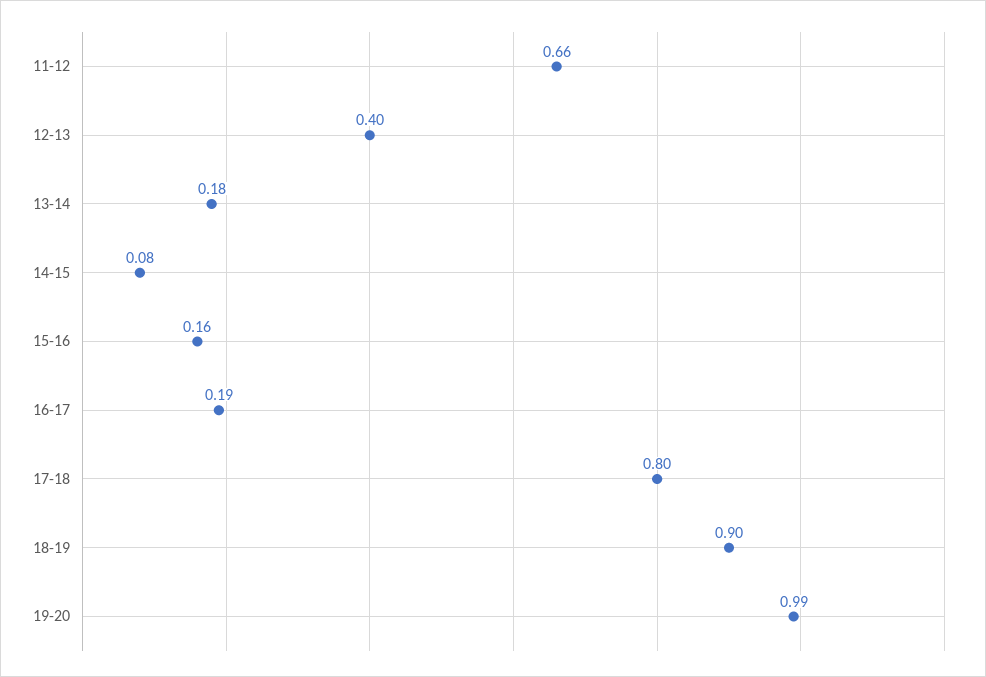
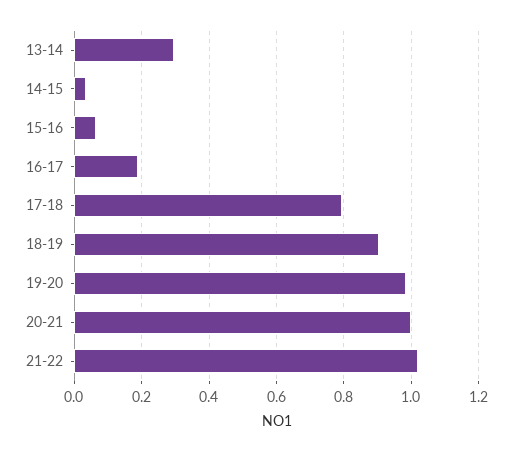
11-12: 0.66 -> none
12-13: 0.4 -> none
13-14: 0.18 -> 0.3
14-15: 0.08 -> 0.04
15-16: 0.16 -> 0.06
20-21: none -> 1
21-22: none -> 1.02

